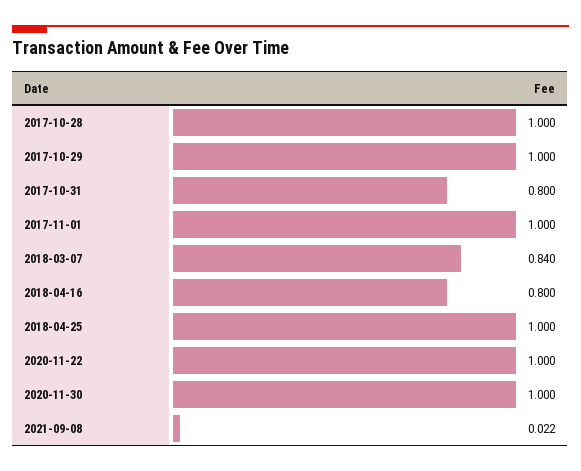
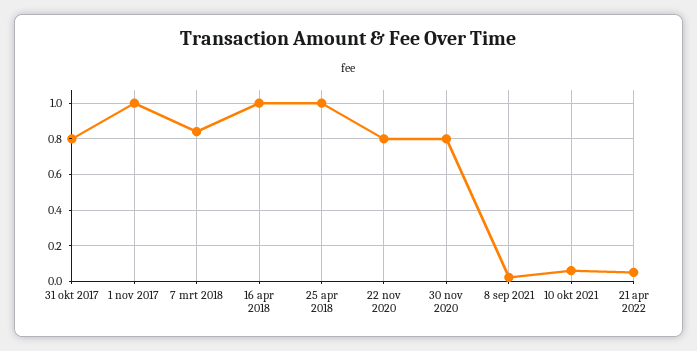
2017-10-28: 1 -> none
2017-10-29: 1 -> none
2018-04-16: 0.8 -> 1
2020-11-22: 1 -> 0.8
2020-11-30: 1 -> 0.8
10 okt 2021: none -> 0.05
21 apr 2022: none -> 0.05

